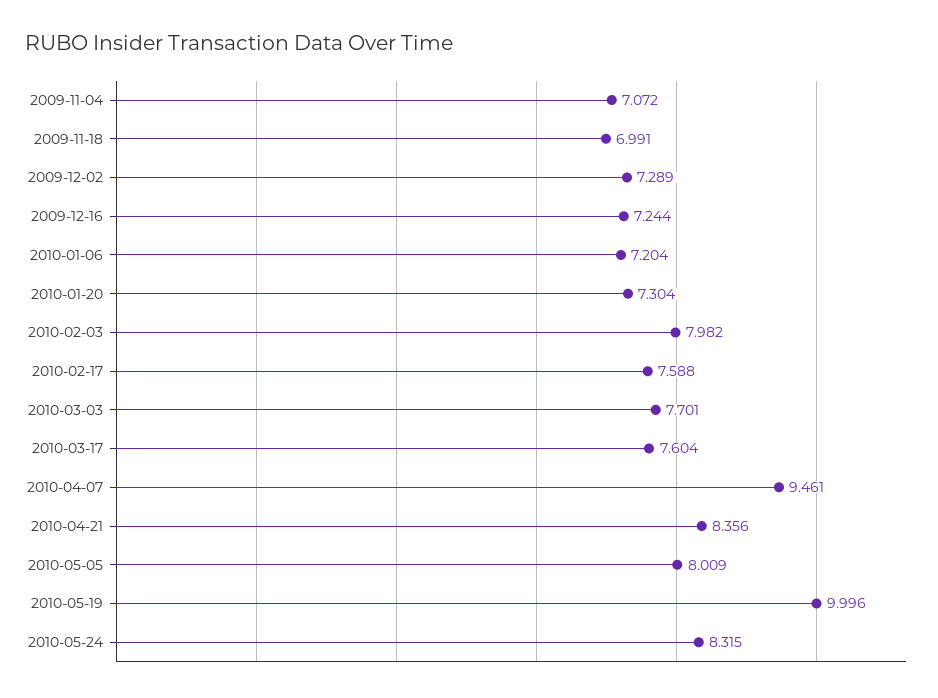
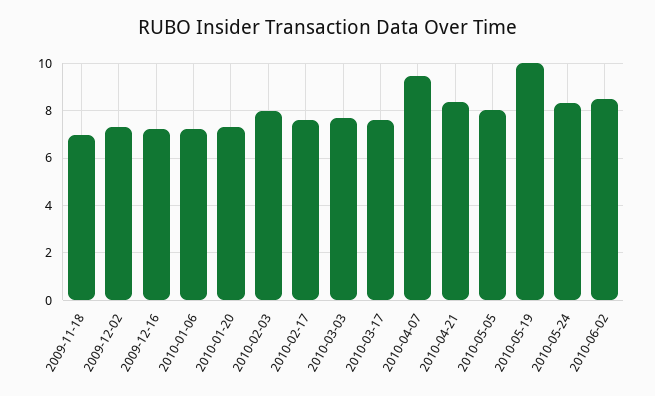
2009-11-04: 7.072 -> none
2010-06-02: none -> 8.5

